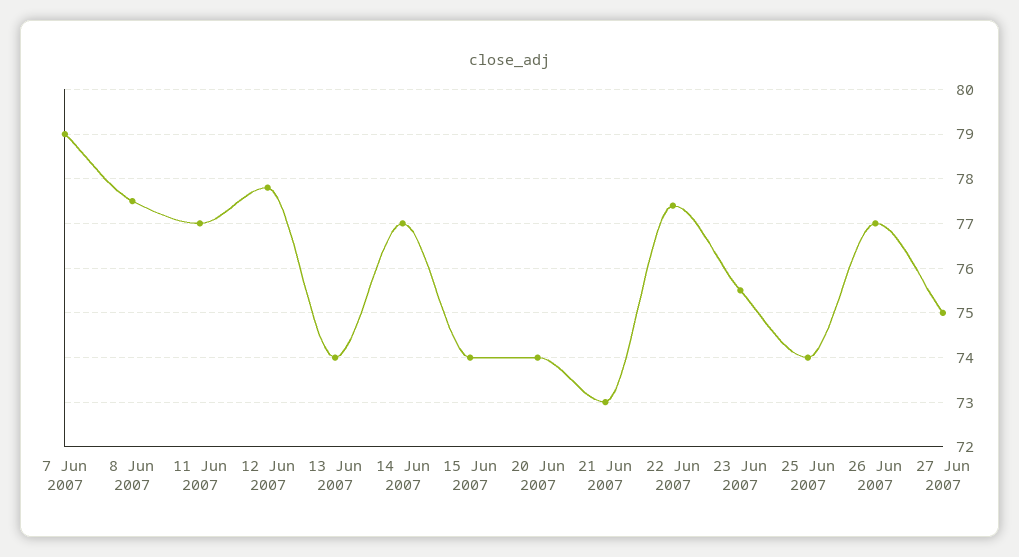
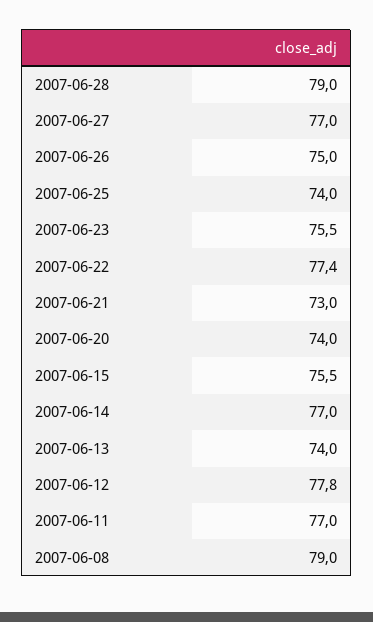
7 Jun 2007: 79 -> none
8 Jun 2007: 77.5 -> 79
15 Jun 2007: 74 -> 75.5
26 Jun 2007: 77 -> 75
27 Jun 2007: 75 -> 77
2007-06-28: none -> 79

